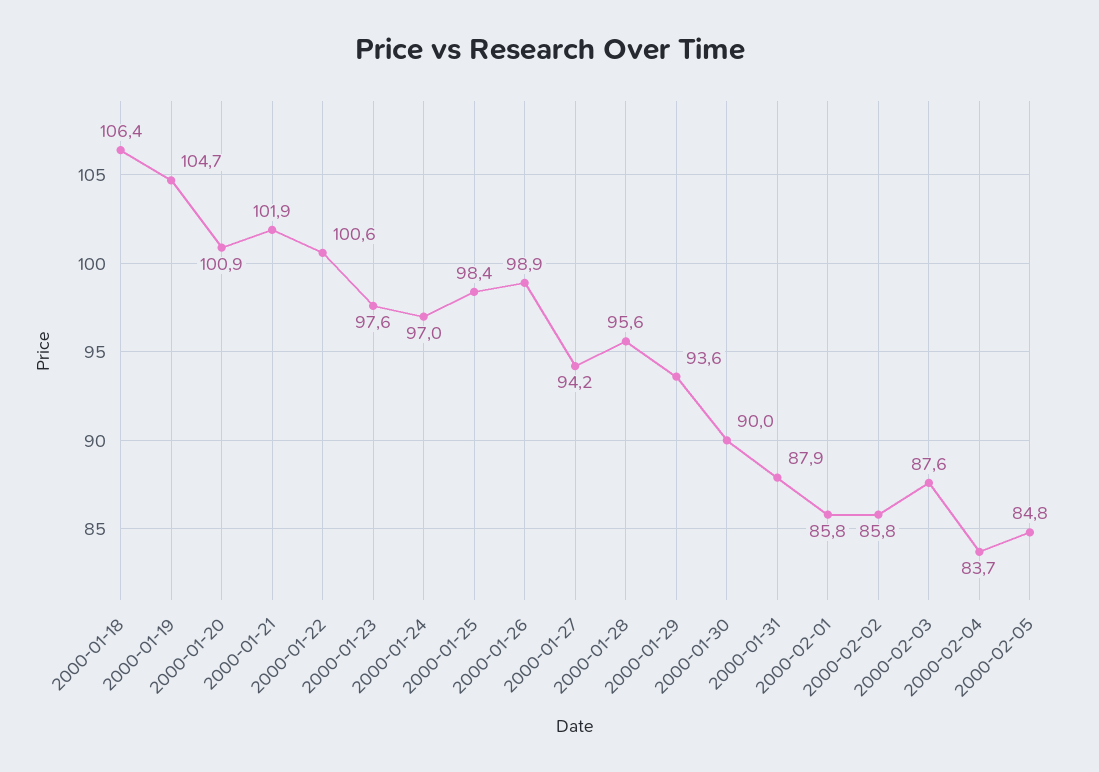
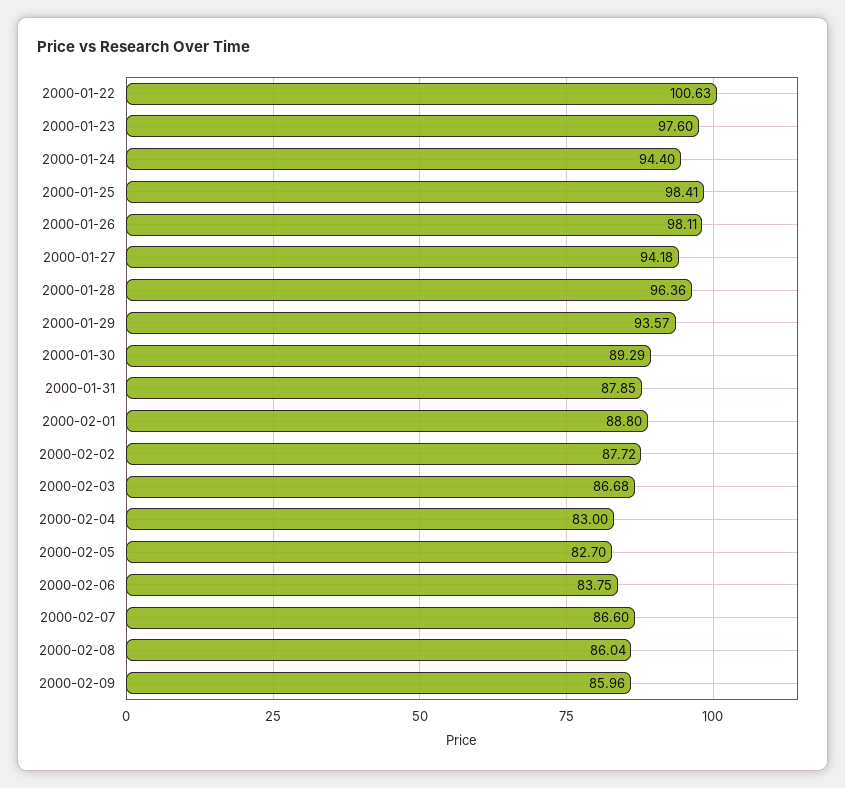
2000-01-18: 106.4 -> none
2000-01-19: 104.7 -> none
2000-01-20: 100.9 -> none
2000-01-21: 101.9 -> none
2000-01-24: 97 -> 94.4
2000-01-26: 98.9 -> 98.11
2000-01-28: 95.6 -> 96.36
2000-01-30: 90 -> 89.29
2000-02-01: 85.8 -> 88.8
2000-02-02: 85.8 -> 87.72
2000-02-03: 87.6 -> 86.68
2000-02-04: 83.7 -> 83
2000-02-05: 84.8 -> 82.7
2000-02-06: none -> 83.75
2000-02-07: none -> 86.6
2000-02-08: none -> 86.04
2000-02-09: none -> 85.96

